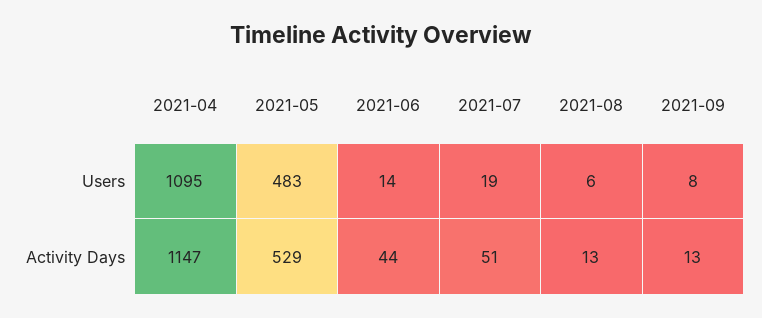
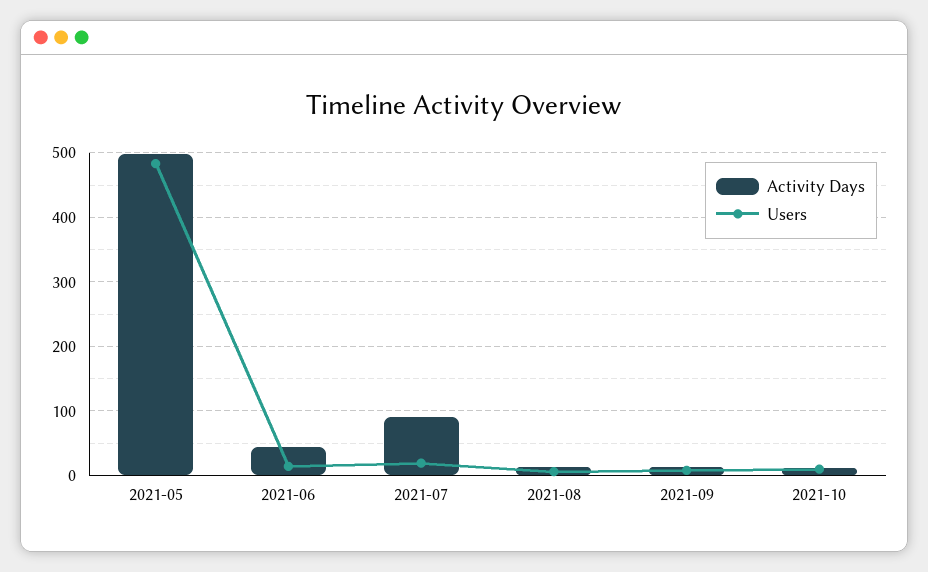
Users, 2021-04: 1095 -> none
Activity Days, 2021-04: 1147 -> none
Activity Days, 2021-05: 529 -> 500
Activity Days, 2021-07: 51 -> 90
Activity Days, 2021-10: none -> 10
Users, 2021-10: none -> 10

